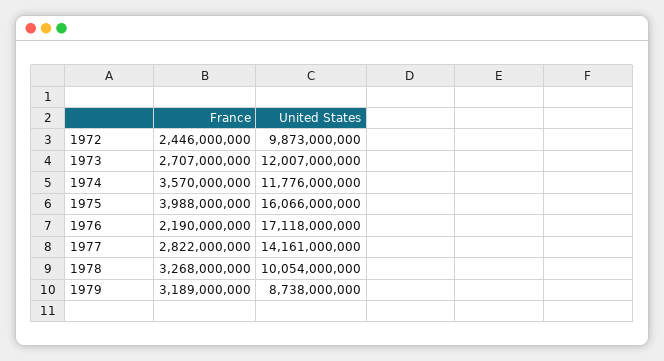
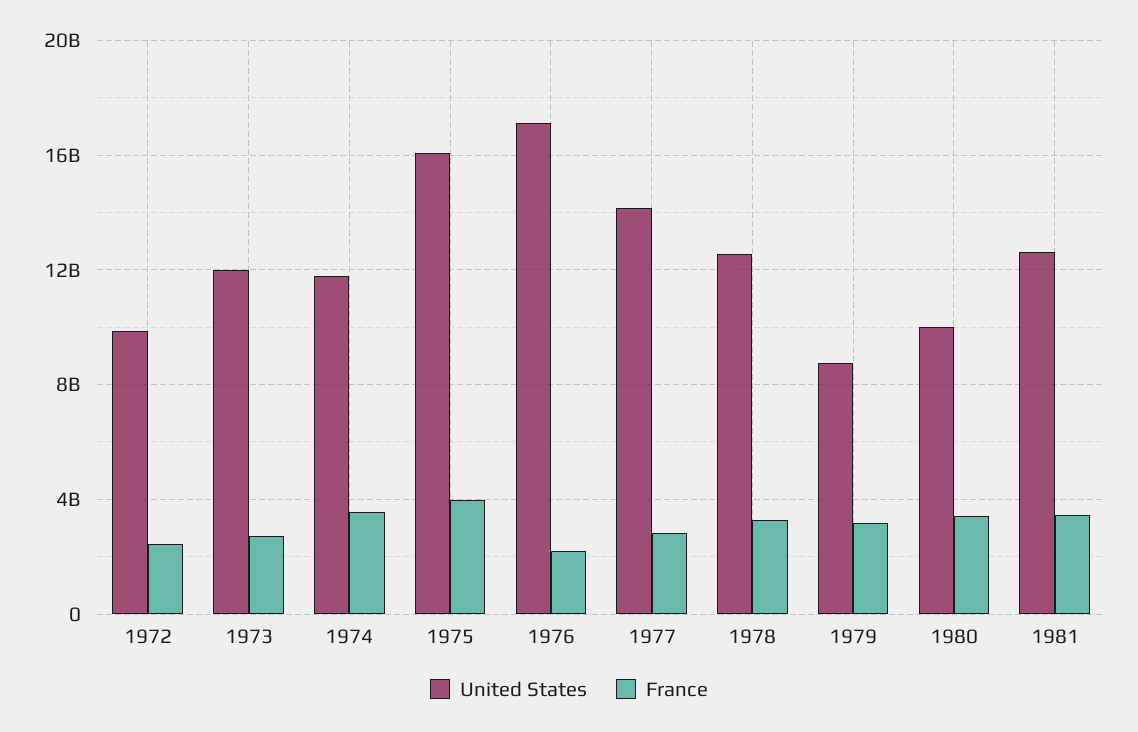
United States, 1978: 10054000000 -> 12500000000
United States, 1980: none -> 10000000000
France, 1980: none -> 3500000000
United States, 1981: none -> 12500000000
France, 1981: none -> 3500000000

